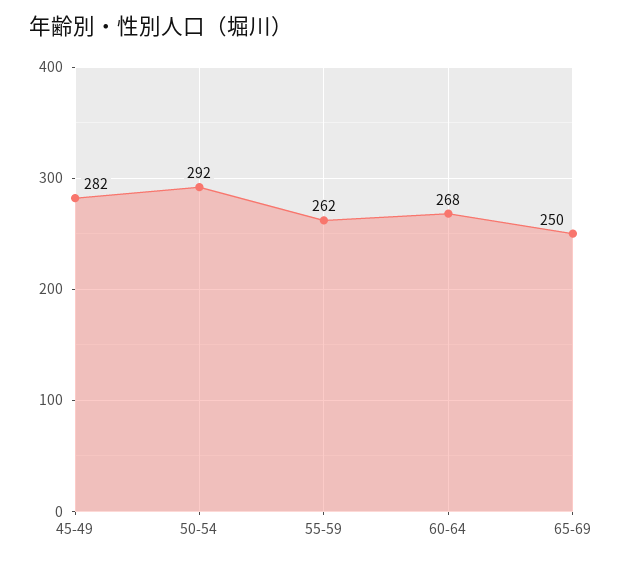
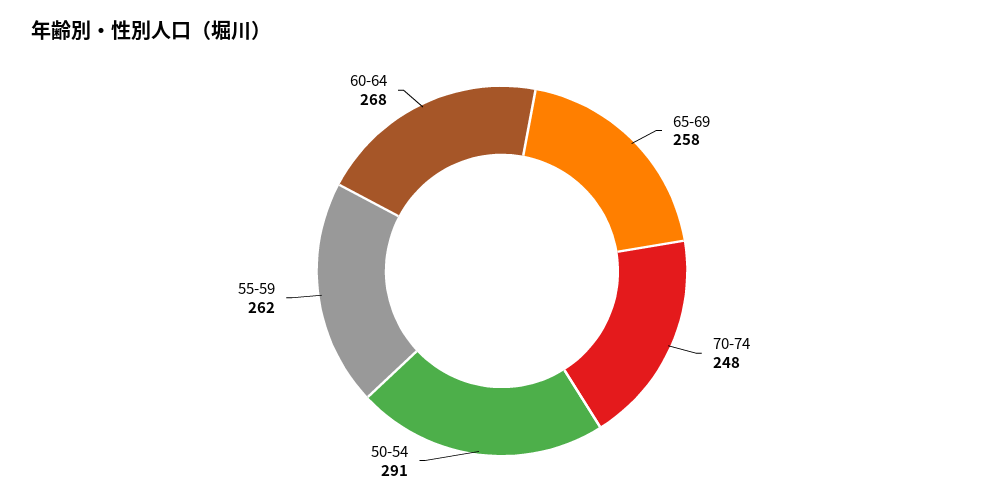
45-49: 282 -> none
50-54: 292 -> 291
65-69: 250 -> 258
70-74: none -> 248

